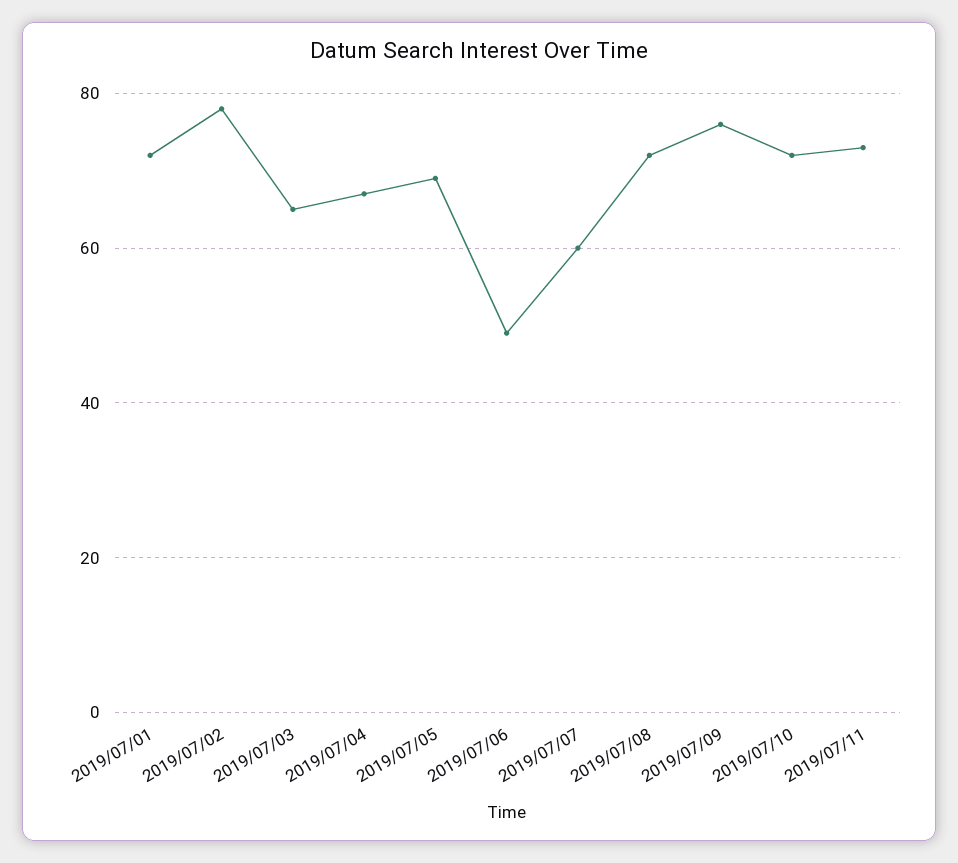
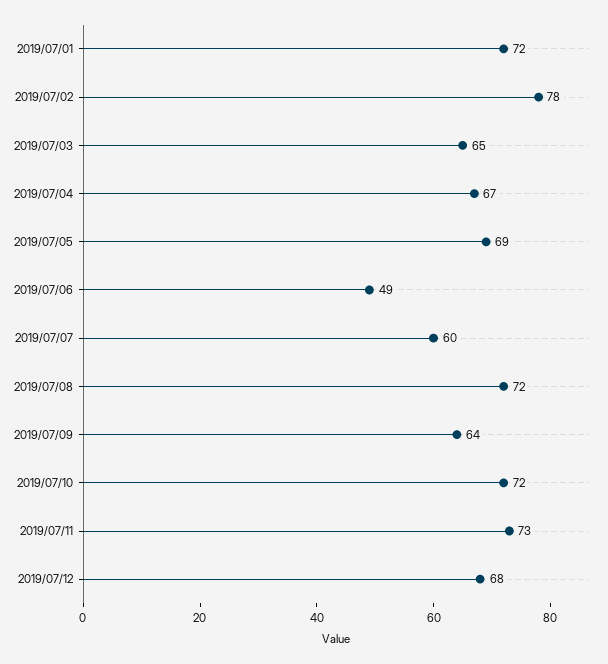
2019/07/09: 75 -> 64
2019/07/12: none -> 68

